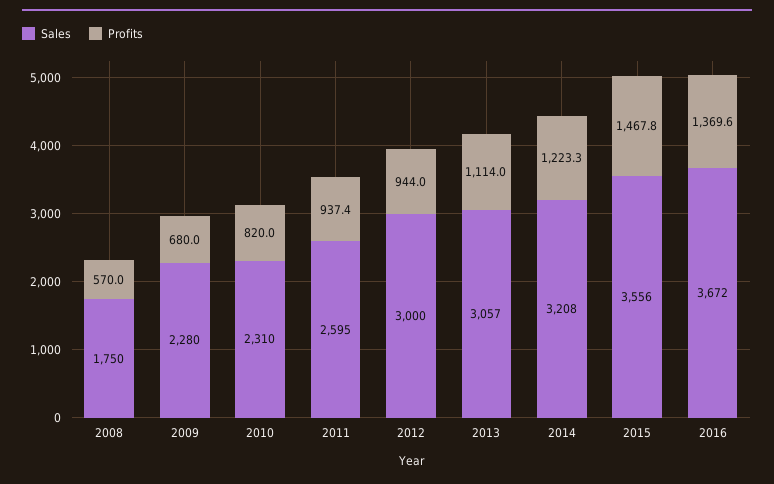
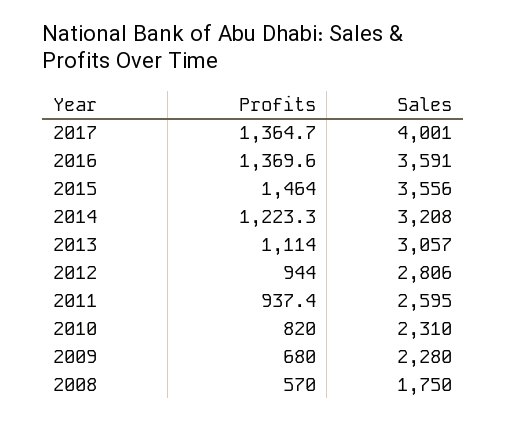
Sales, 2012: 3000 -> 2806
Profits, 2015: 1467.8 -> 1464
Sales, 2016: 3672 -> 3591
Profits, 2017: none -> 1364.7
Sales, 2017: none -> 4001

